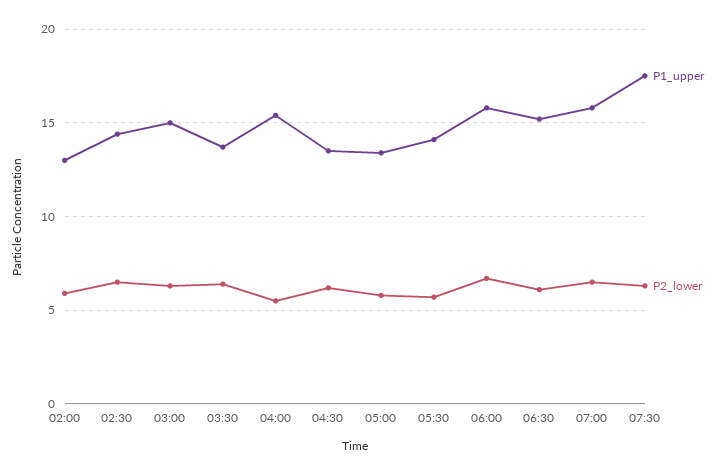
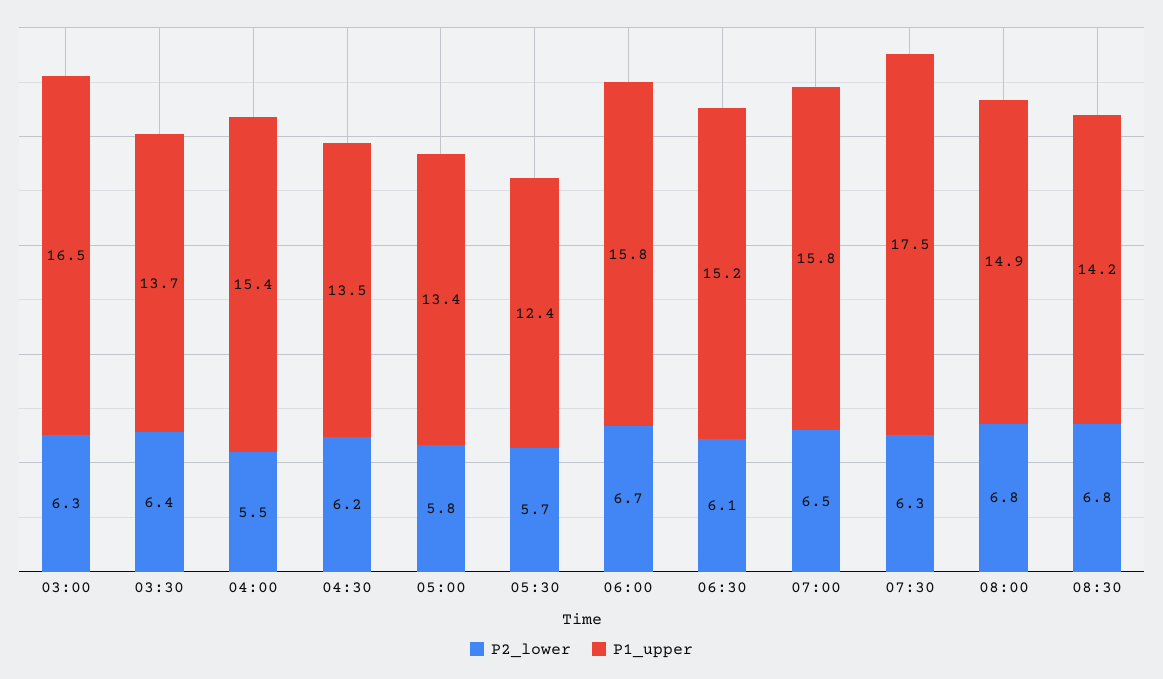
P1_upper, 02:00: 13 -> none
P2_lower, 02:00: 6 -> none
P1_upper, 02:30: 14.5 -> none
P2_lower, 02:30: 6.5 -> none
P1_upper, 03:00: 15 -> 16.5
P1_upper, 05:30: 14 -> 12.4
P2_lower, 08:00: none -> 6.8
P1_upper, 08:00: none -> 14.9
P2_lower, 08:30: none -> 6.8
P1_upper, 08:30: none -> 14.2

